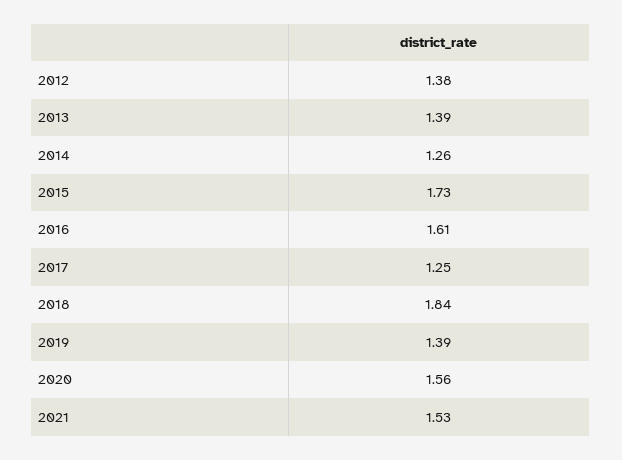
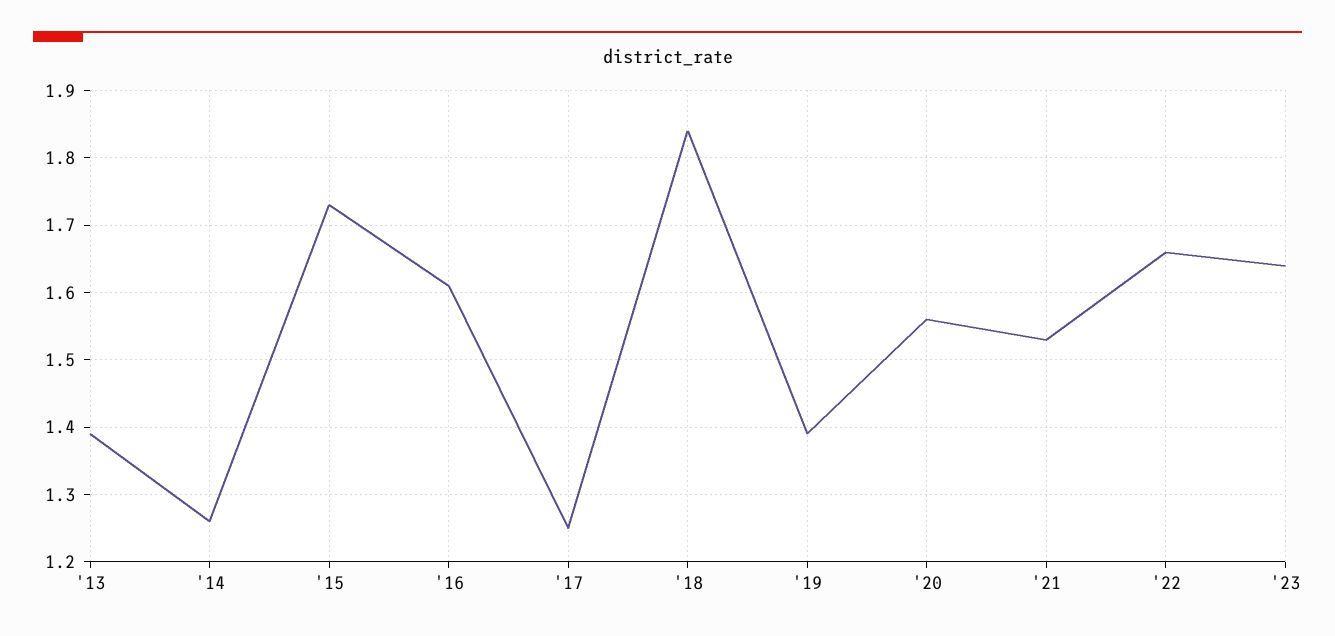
2012: 1.38 -> none
'22: none -> 1.66
'23: none -> 1.64

